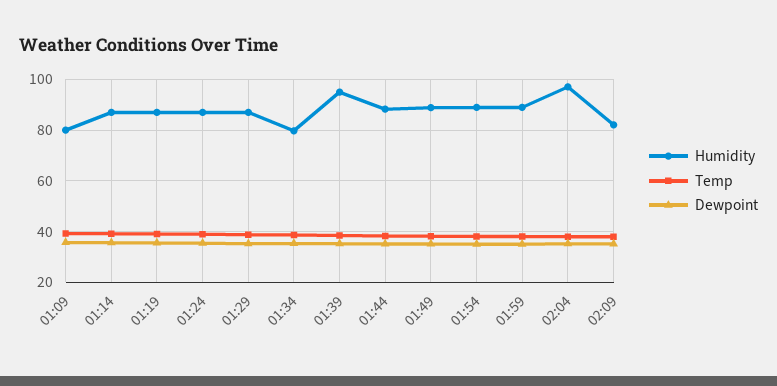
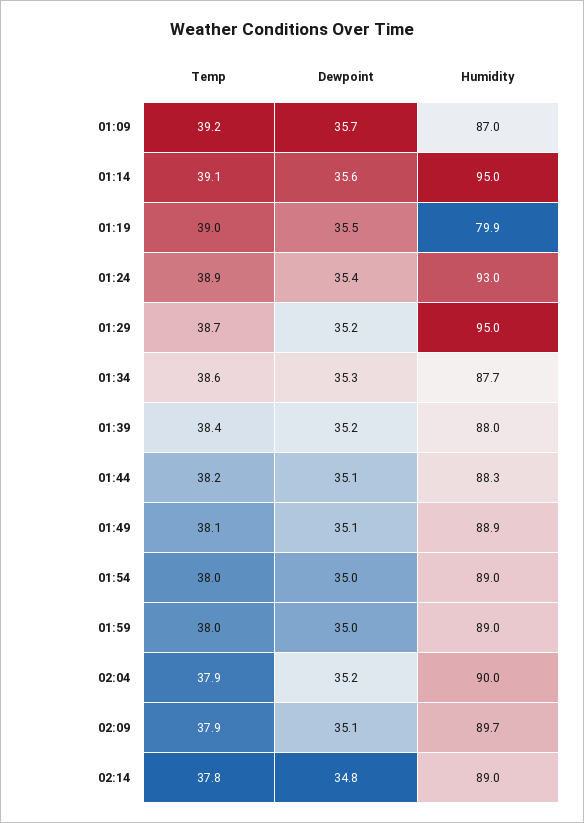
Humidity, 01:09: 80 -> 87
Humidity, 01:14: 87.5 -> 95
Humidity, 01:19: 87.5 -> 79.9
Humidity, 01:24: 87.5 -> 93
Humidity, 01:29: 87.5 -> 95
Humidity, 01:34: 80 -> 87.7
Humidity, 01:39: 95 -> 88
Humidity, 02:04: 97.5 -> 90
Humidity, 02:09: 82.5 -> 89.7
Temp, 02:14: none -> 37.8
Dewpoint, 02:14: none -> 34.8
Humidity, 02:14: none -> 89

